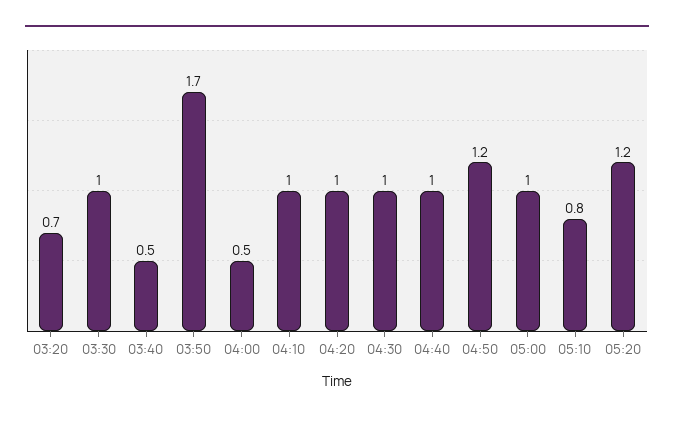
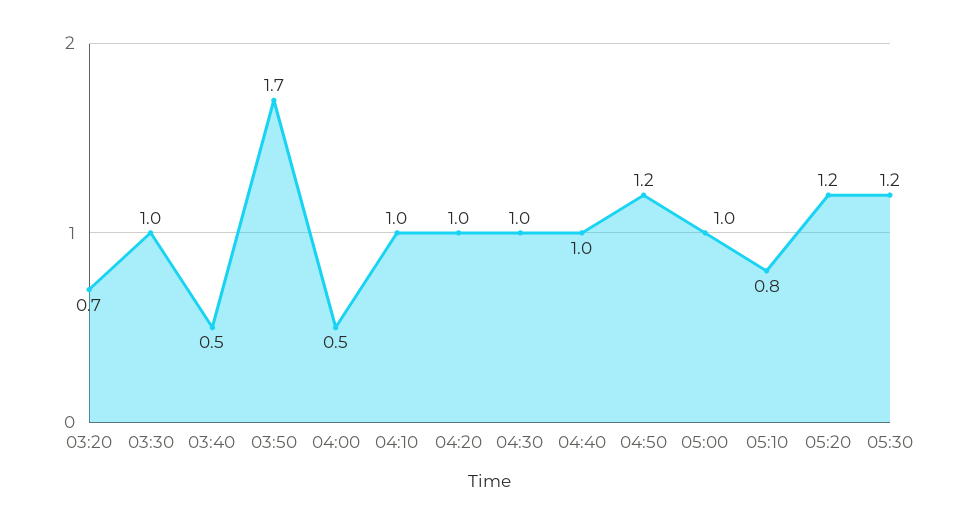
05:30: none -> 1.2

